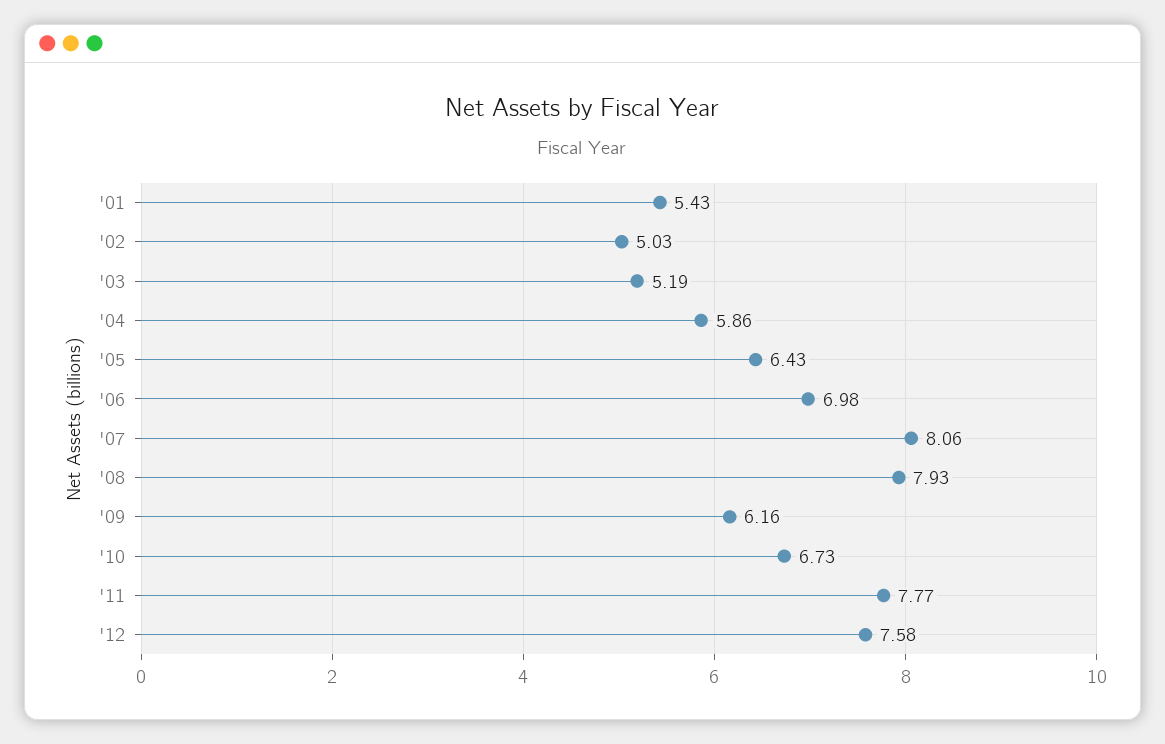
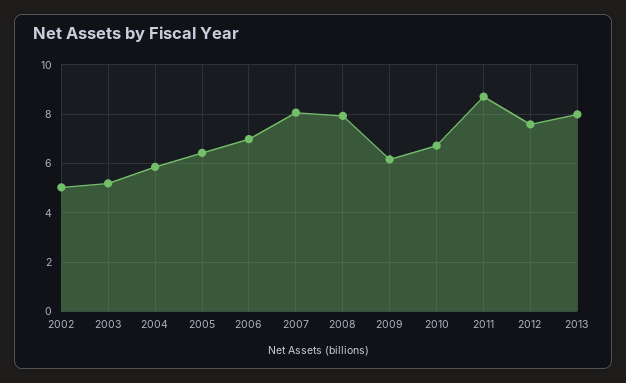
'01: 5.43 -> none
'11: 7.77 -> 8.75
2013: none -> 8

